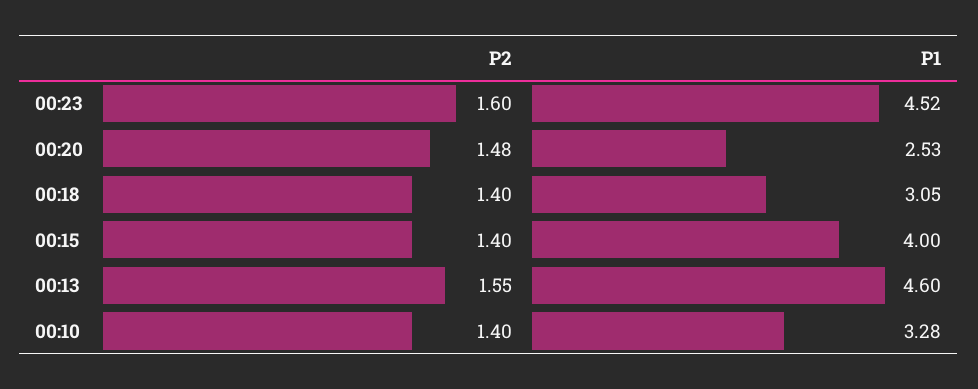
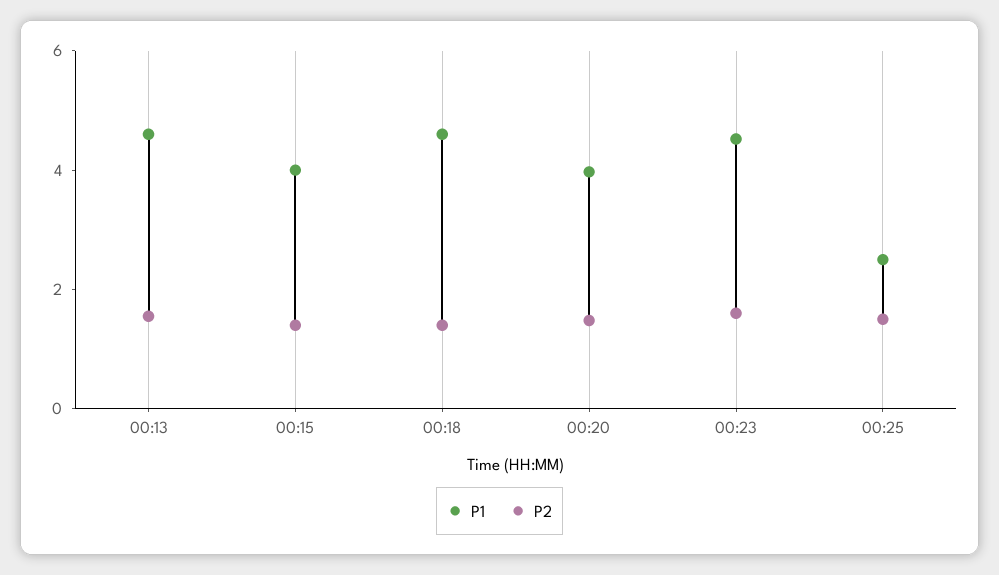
P1, 00:20: 2.53 -> 4
P1, 00:18: 3.05 -> 4.5
P2, 00:10: 1.4 -> none
P1, 00:10: 3.28 -> none
P1, 00:25: none -> 2.5
P2, 00:25: none -> 1.5

